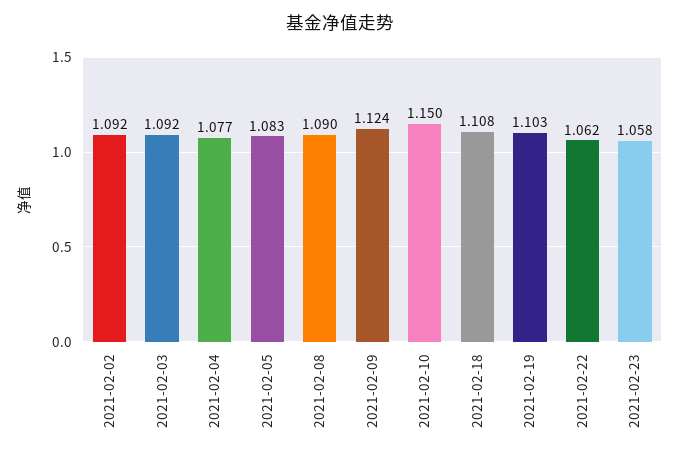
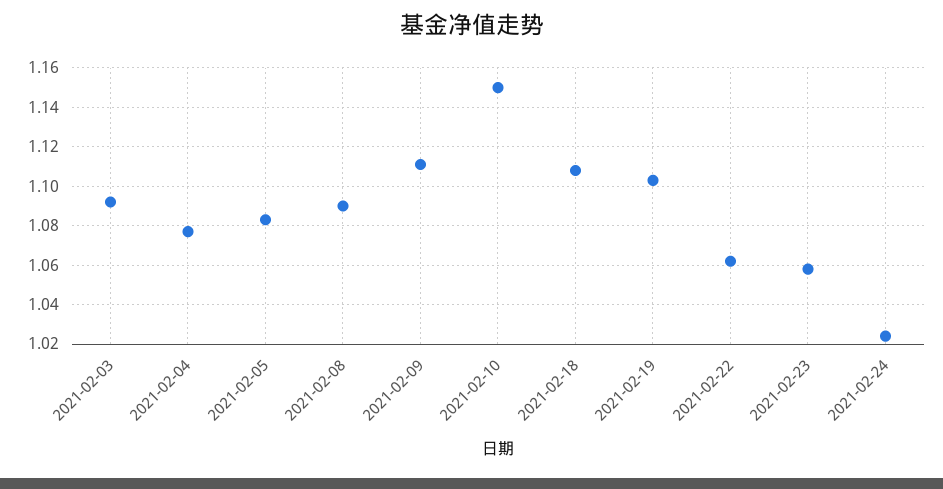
2021-02-02: 1.092 -> none
2021-02-09: 1.124 -> 1.11
2021-02-24: none -> 1.025

